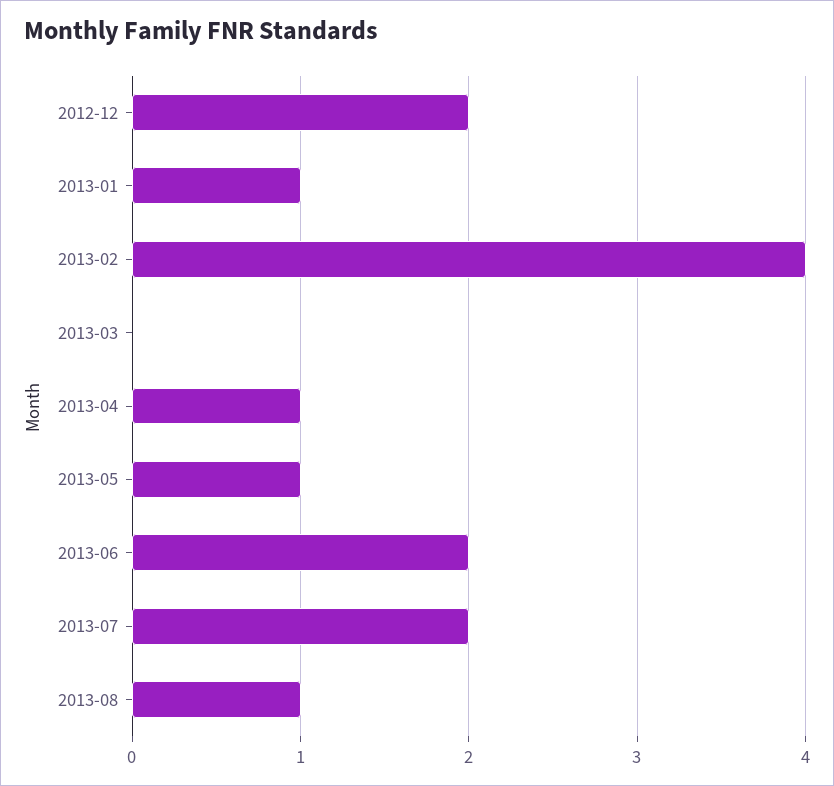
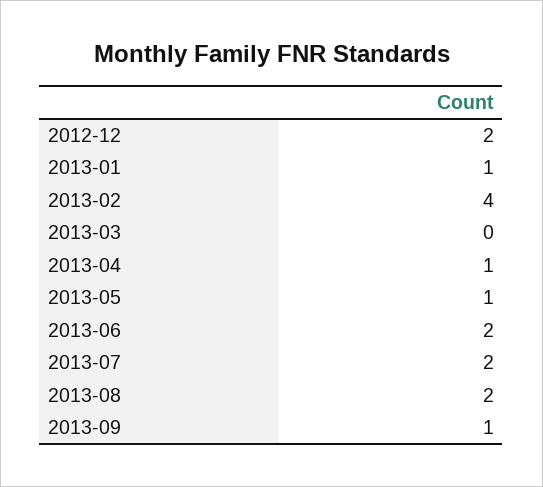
2013-08: 1 -> 2
2013-09: none -> 1

